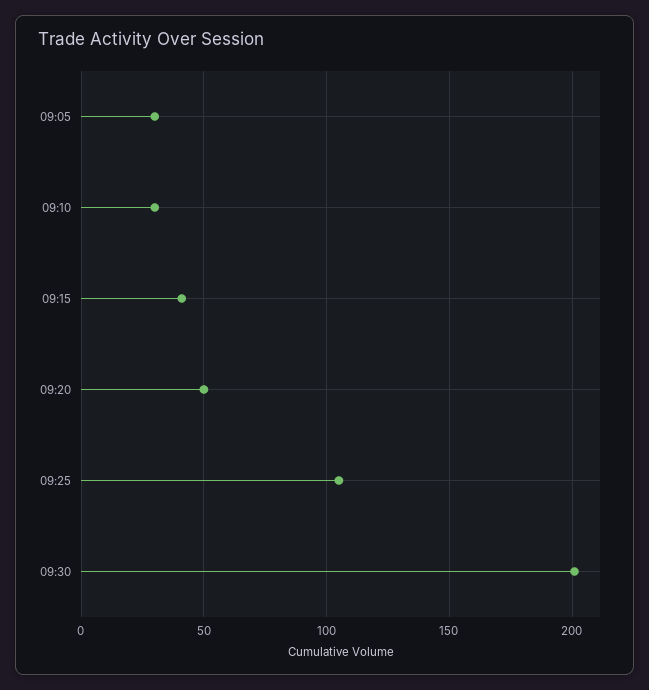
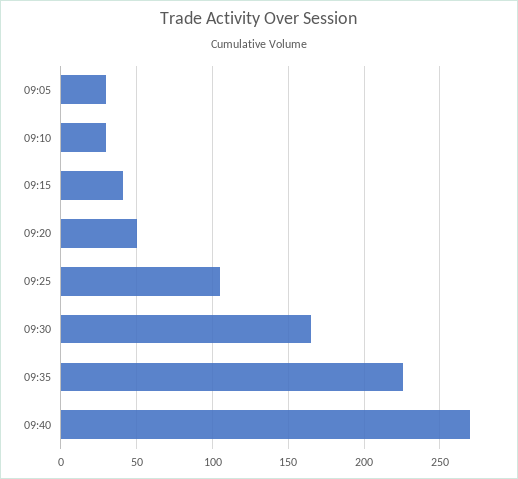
09:30: 200 -> 165
09:35: none -> 225
09:40: none -> 270

